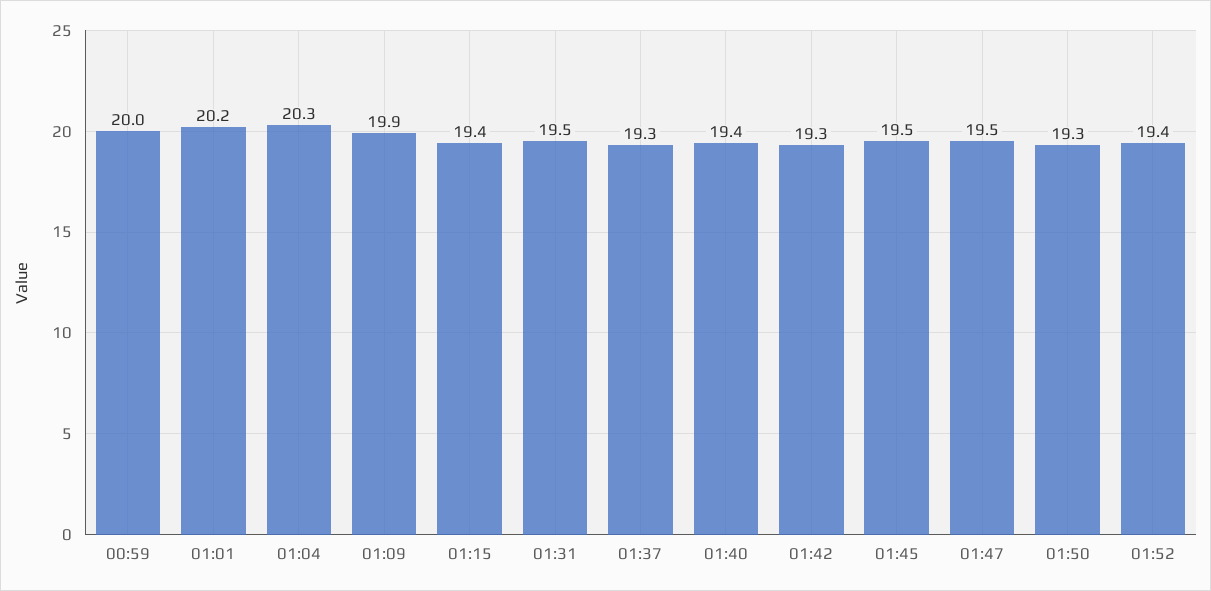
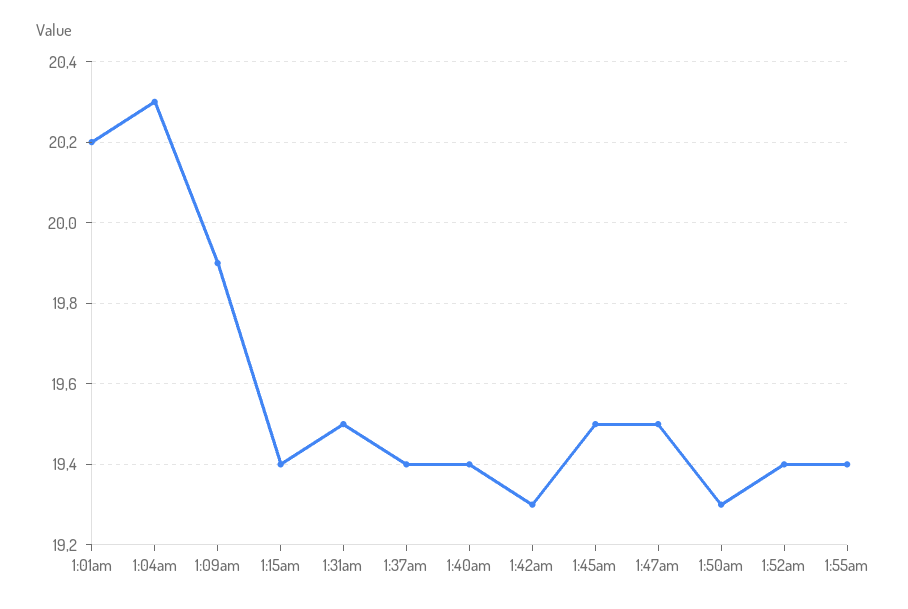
00:59: 20 -> none
01:37: 19.3 -> 19.4
1:55am: none -> 19.4

